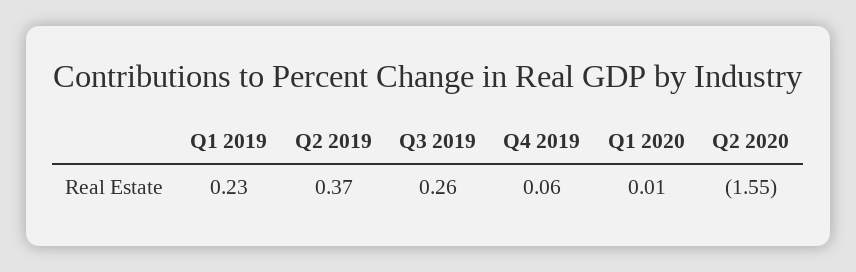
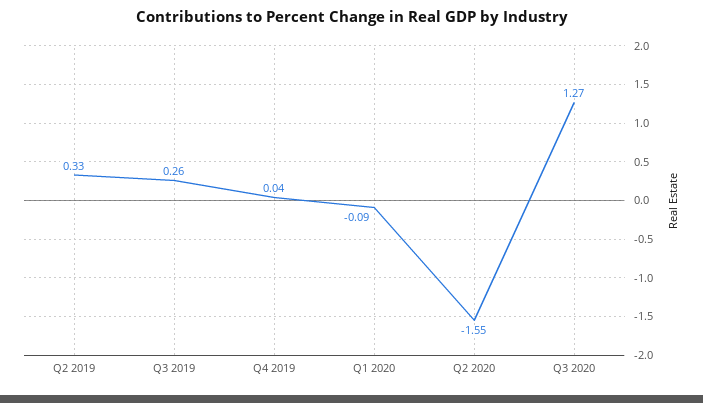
Q1 2019: 0.23 -> none
Q2 2019: 0.37 -> 0.33
Q4 2019: 0.06 -> 0.04
Q1 2020: 0.01 -> -0.09
Q3 2020: none -> 1.27

